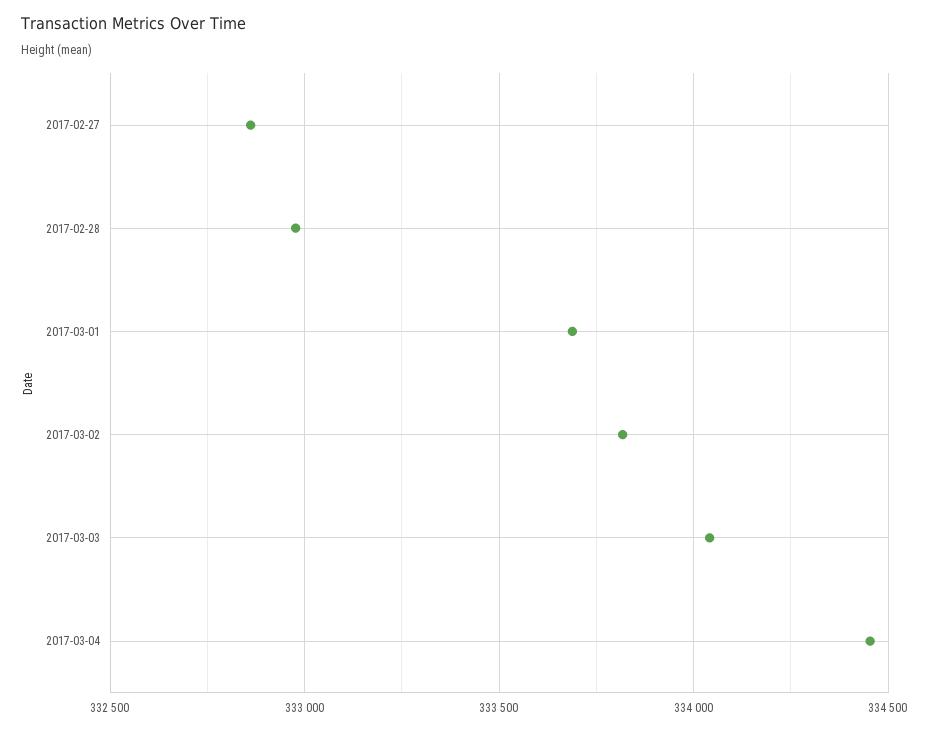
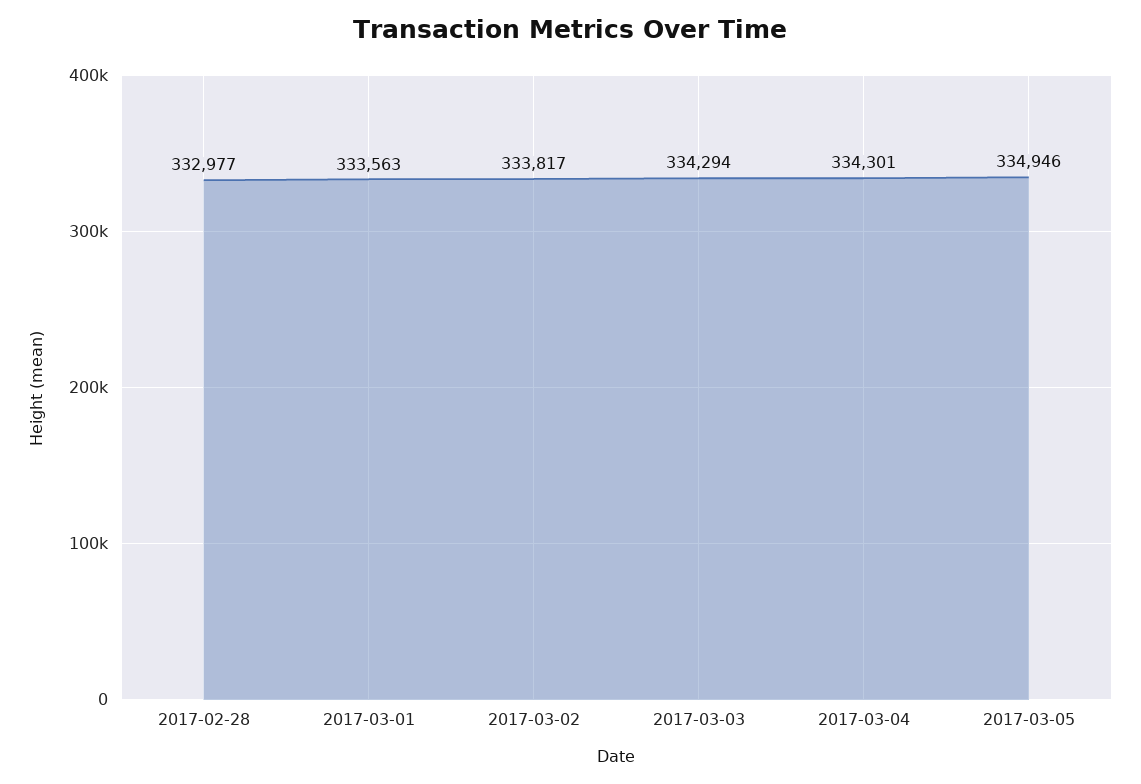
2017-02-27: 332850 -> none
2017-03-01: 333700 -> 333563
2017-03-03: 334050 -> 334294
2017-03-04: 334450 -> 334301
2017-03-05: none -> 334946

